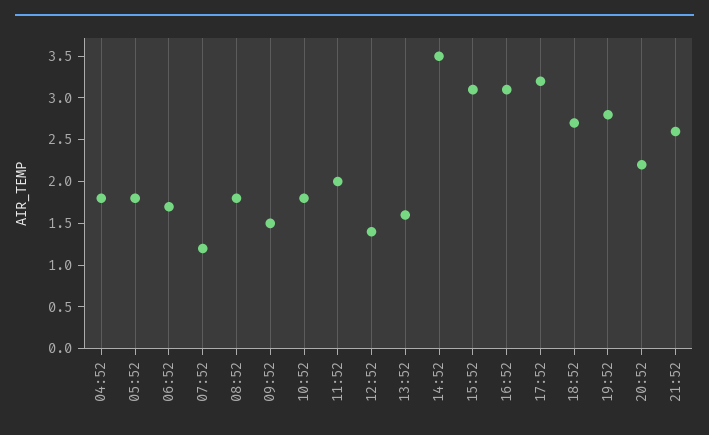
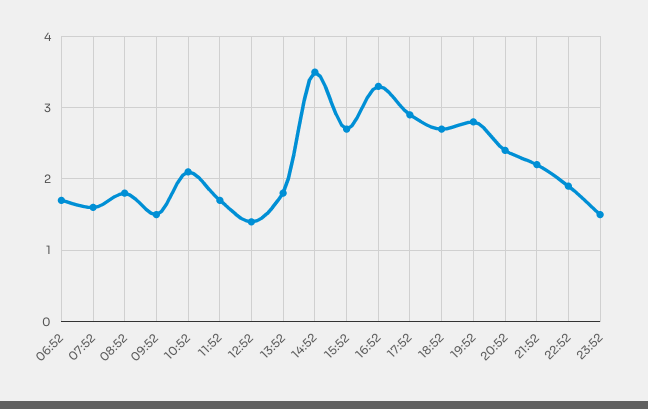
04:52: 1.8 -> none
05:52: 1.8 -> none
07:52: 1.2 -> 1.6
10:52: 1.8 -> 2.1
11:52: 2 -> 1.7
13:52: 1.6 -> 1.8
15:52: 3.1 -> 2.7
16:52: 3.1 -> 3.3
17:52: 3.2 -> 2.9
20:52: 2.2 -> 2.4
21:52: 2.6 -> 2.2
22:52: none -> 1.9
23:52: none -> 1.5

